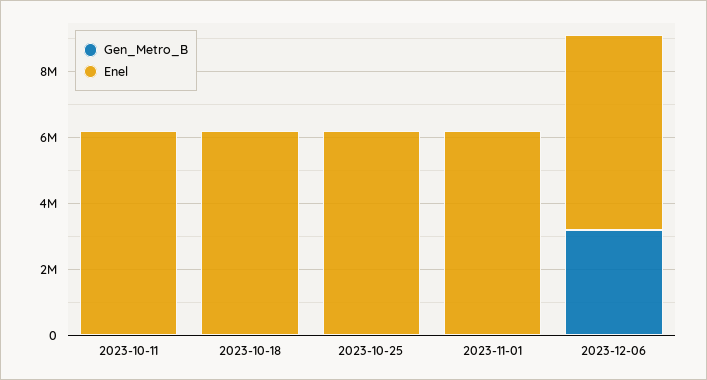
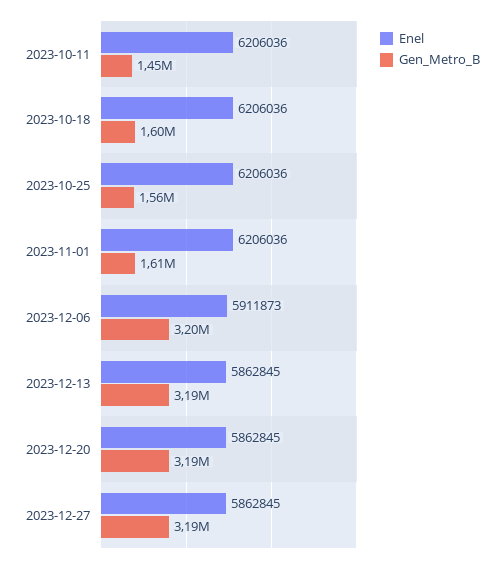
Gen_Metro_B, 2023-10-11: 0 -> 1450000
Gen_Metro_B, 2023-10-18: 0 -> 1600000
Gen_Metro_B, 2023-10-25: 0 -> 1560000
Gen_Metro_B, 2023-11-01: 0 -> 1610000
Enel, 2023-12-13: none -> 5862845
Gen_Metro_B, 2023-12-13: none -> 3190000
Enel, 2023-12-20: none -> 5862845
Gen_Metro_B, 2023-12-20: none -> 3190000
Enel, 2023-12-27: none -> 5862845
Gen_Metro_B, 2023-12-27: none -> 3190000

